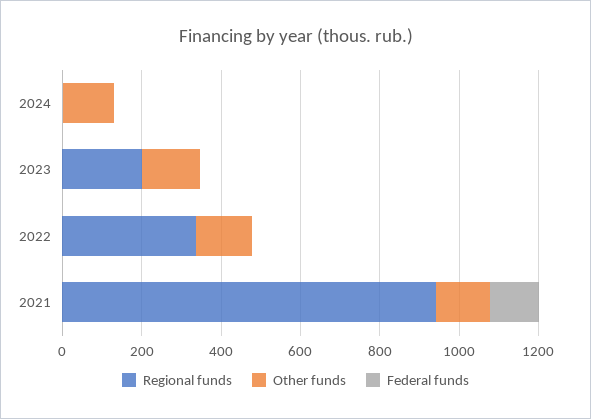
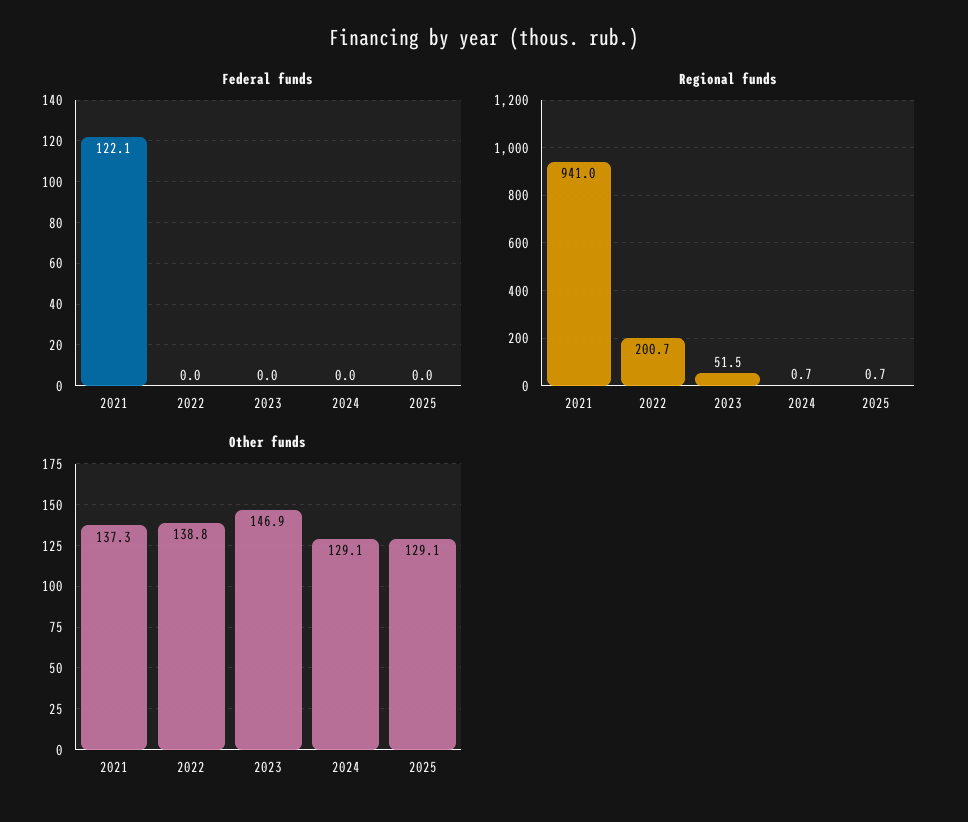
Regional funds, 2023: 200 -> 51.5
Regional funds, 2022: 350 -> 200.7
Federal funds, 2025: none -> 0
Regional funds, 2025: none -> 0.7
Other funds, 2025: none -> 129.1

